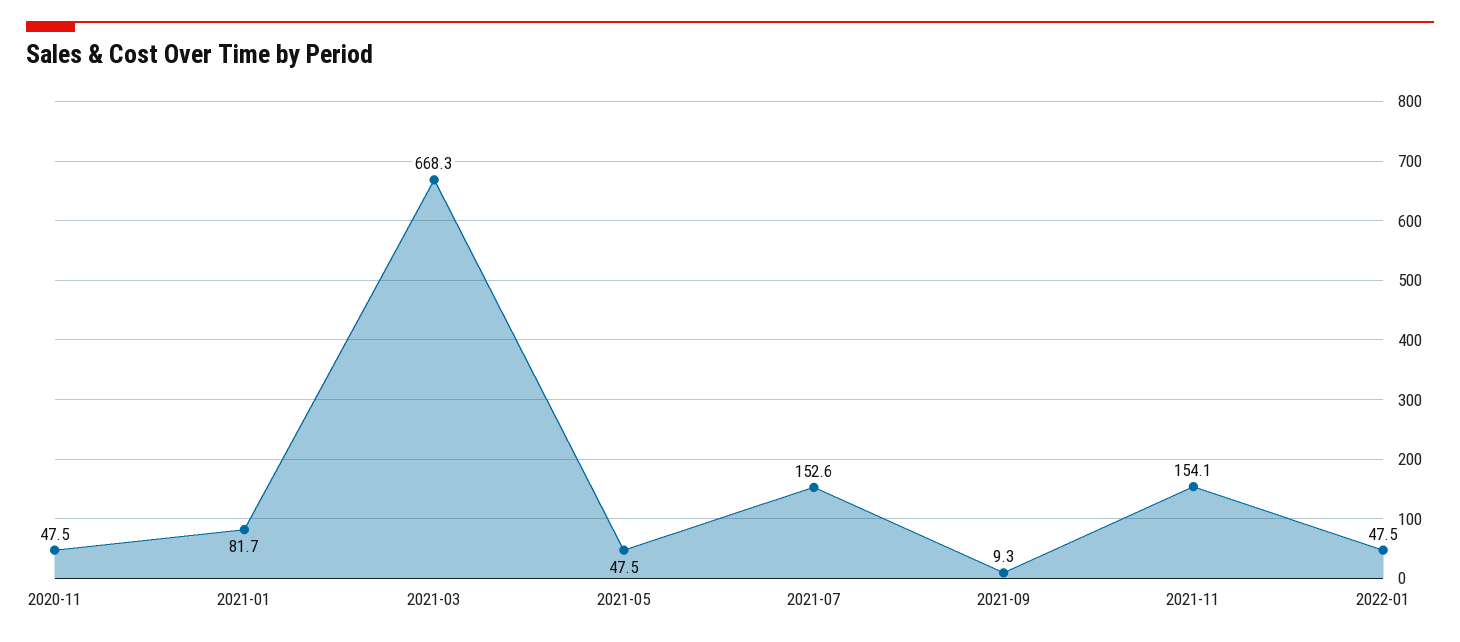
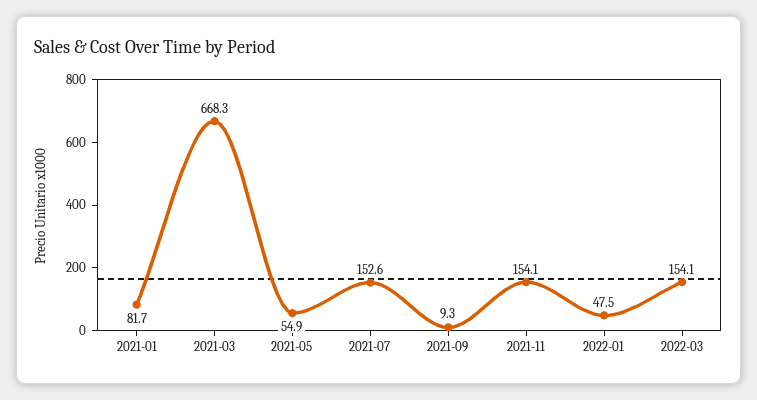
2020-11: 47.5 -> none
2021-05: 47.5 -> 54.9
2022-03: none -> 154.1

